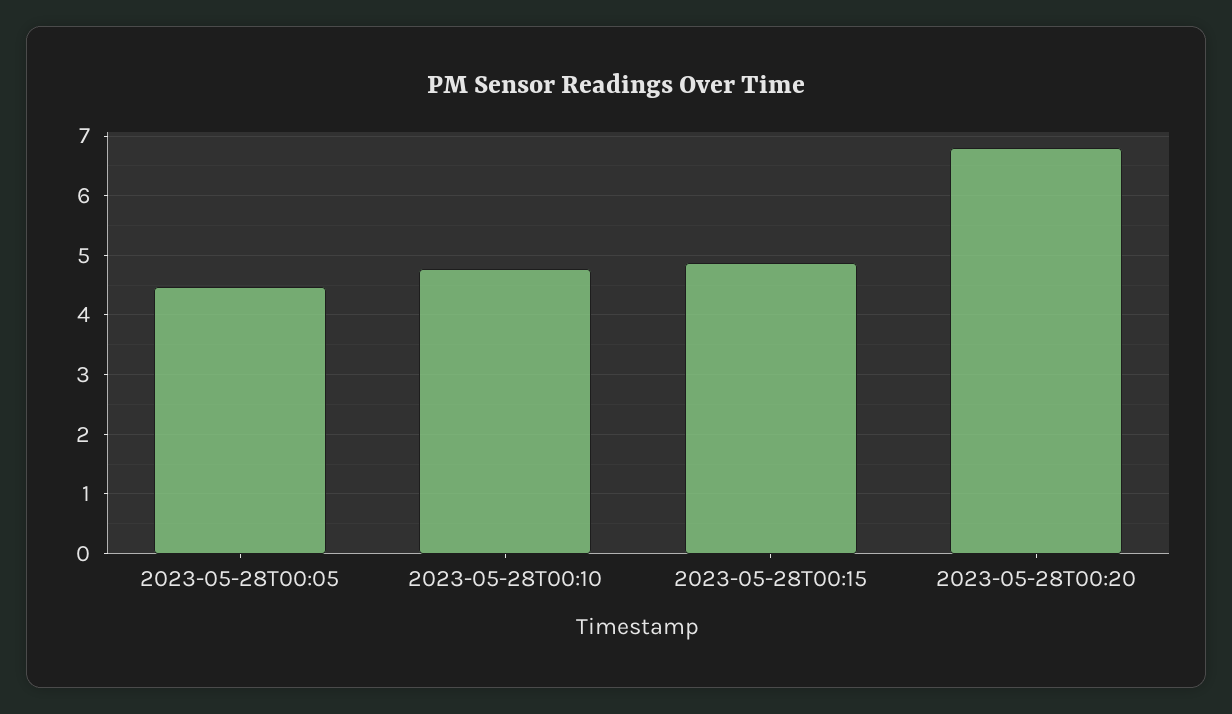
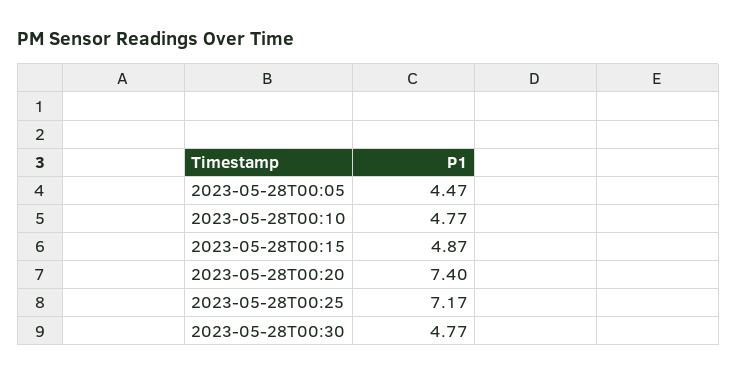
2023-05-28T00:20: 6.8 -> 7.4
2023-05-28T00:25: none -> 7.17
2023-05-28T00:30: none -> 4.77

